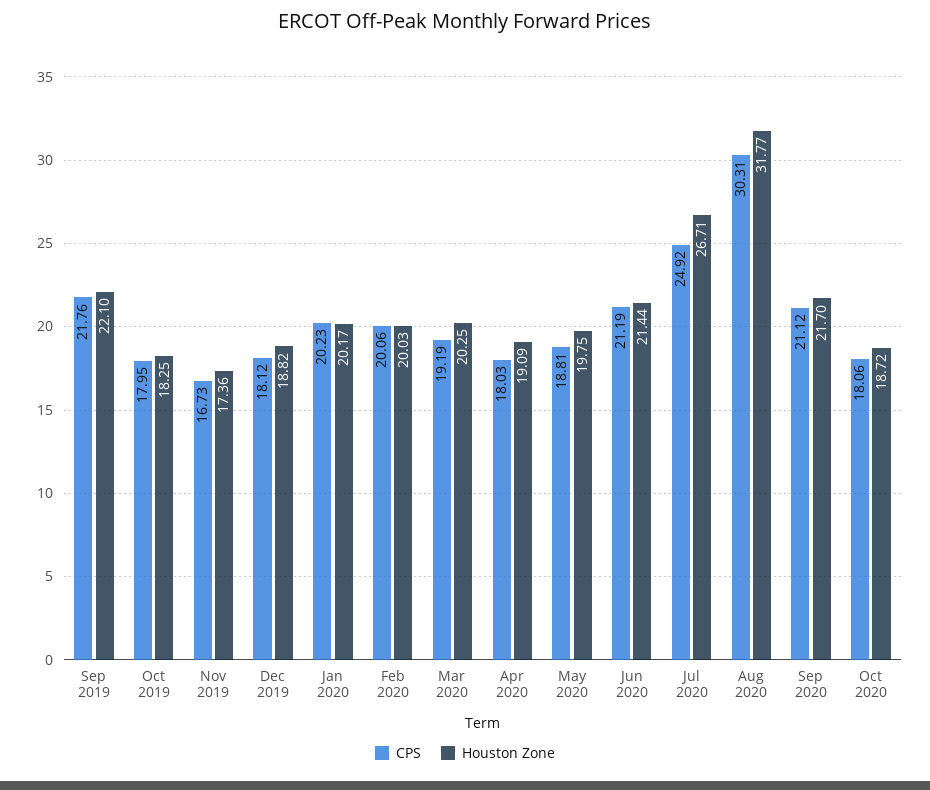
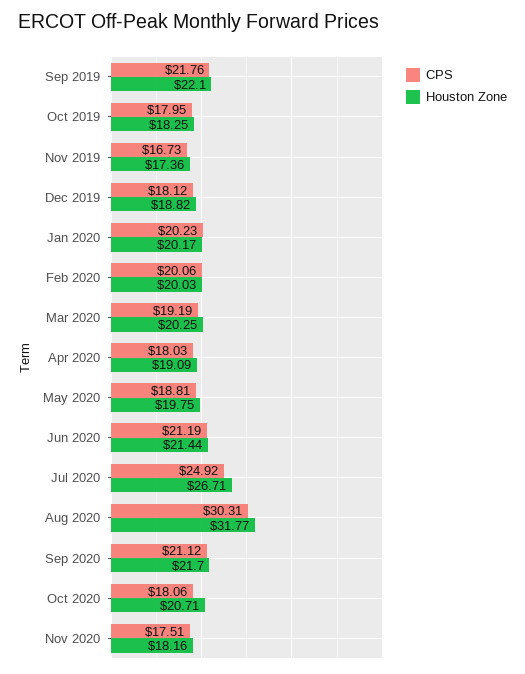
Houston Zone, Oct 2020: 18.72 -> 20.71
CPS, Nov 2020: none -> 17.51
Houston Zone, Nov 2020: none -> 18.16

